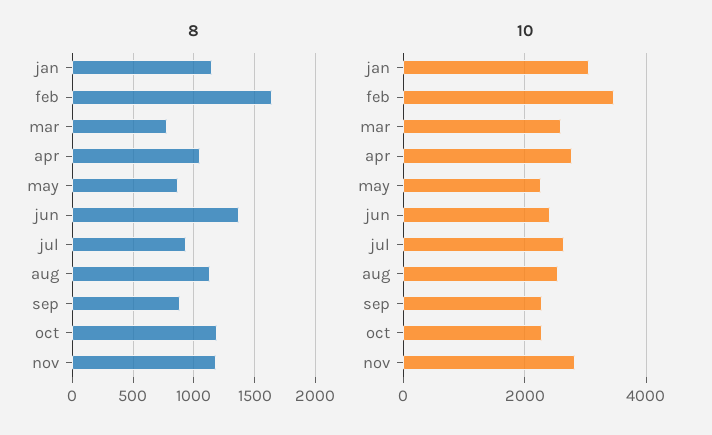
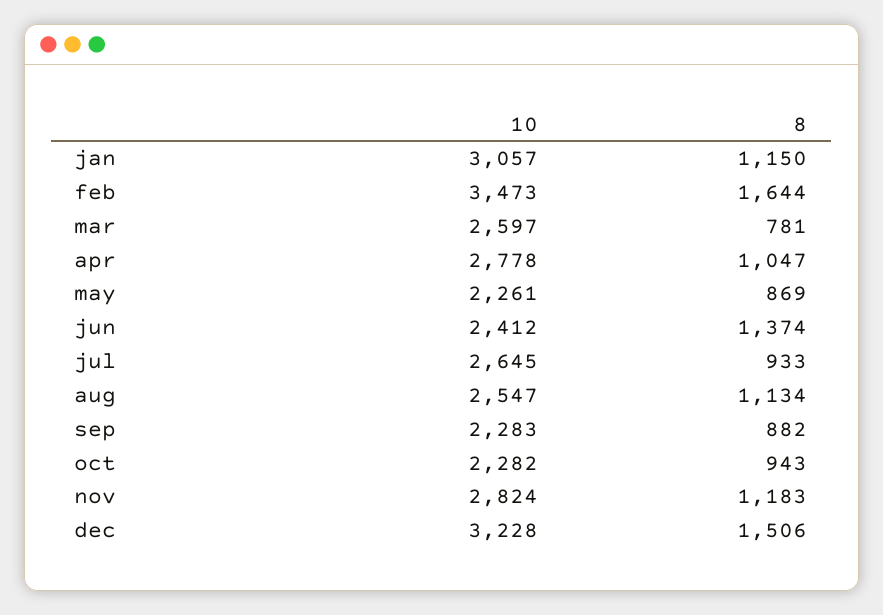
8, oct: 1200 -> 943
10, dec: none -> 3228
8, dec: none -> 1506

